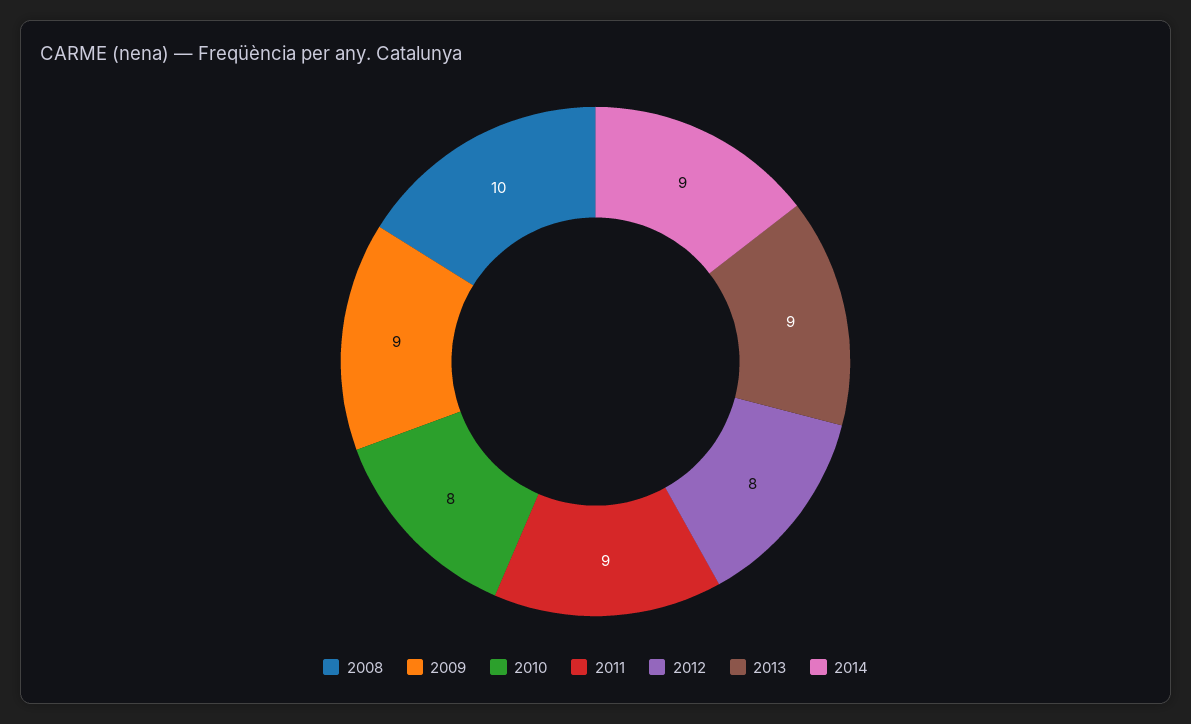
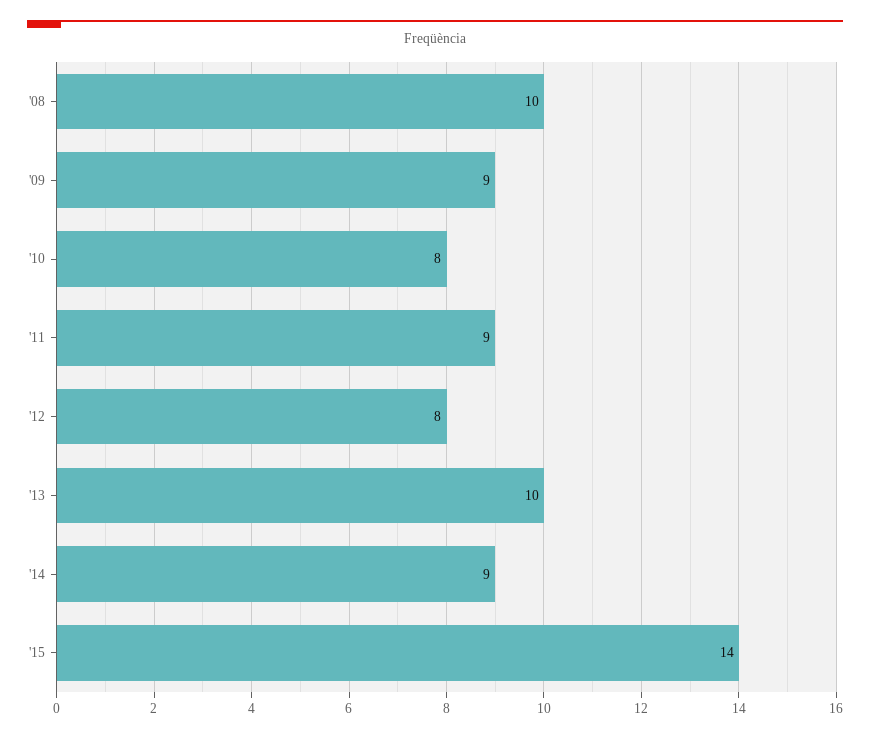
2013: 9 -> 10
'15: none -> 14

